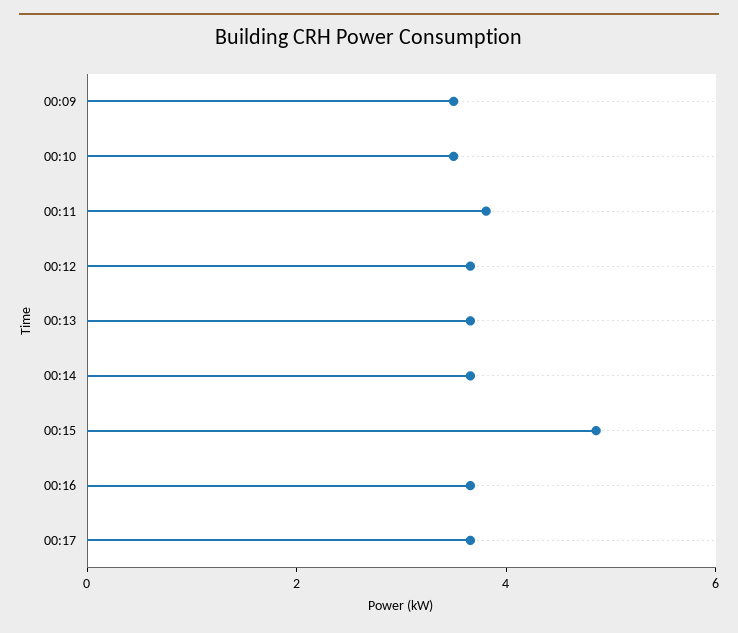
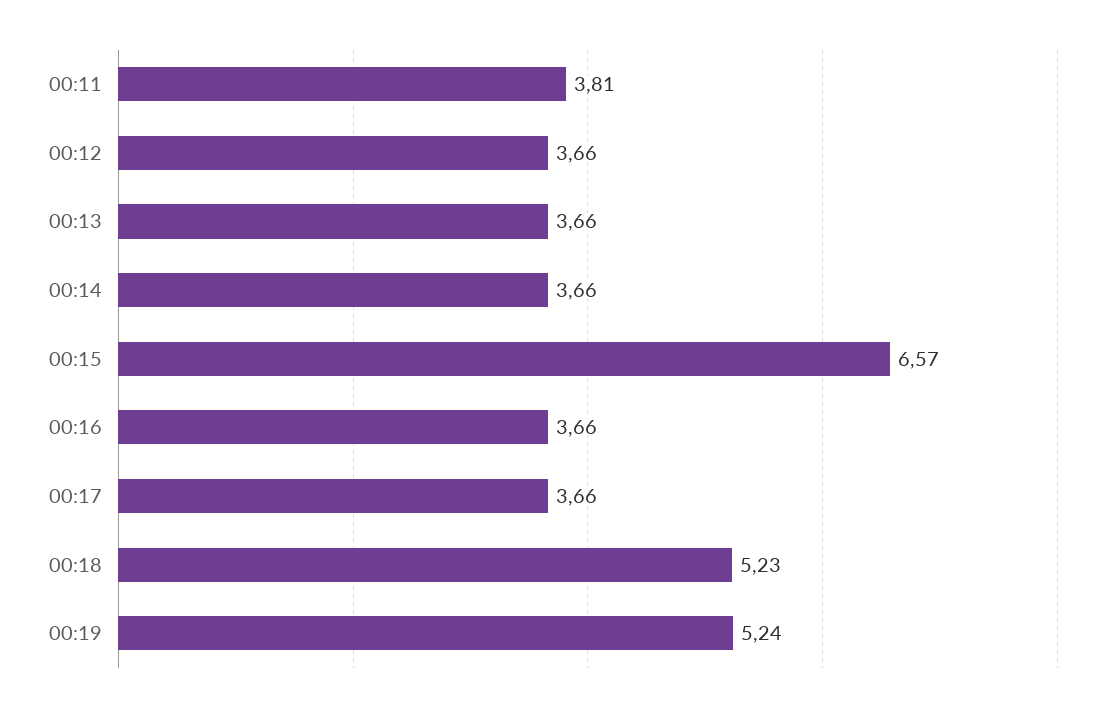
00:09: 3.5 -> none
00:10: 3.5 -> none
00:15: 5 -> 6.57
00:18: none -> 5.23
00:19: none -> 5.24

